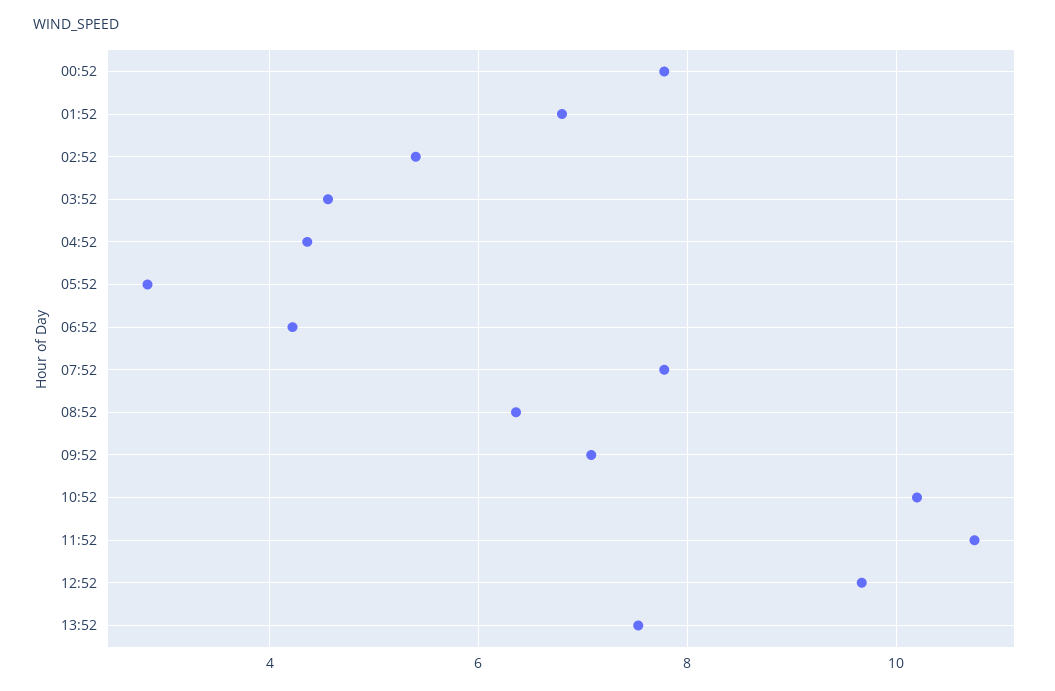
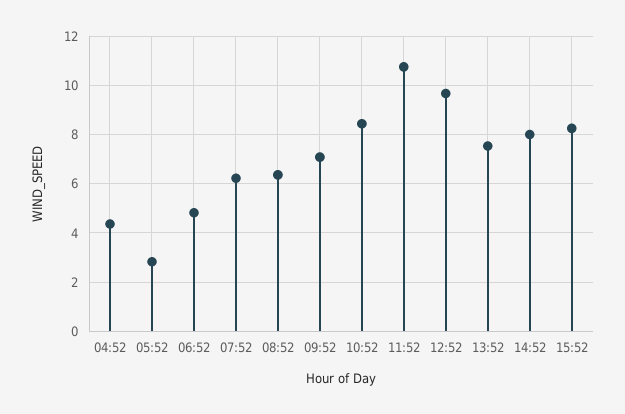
00:52: 7.8 -> none
01:52: 6.8 -> none
02:52: 5.4 -> none
03:52: 4.6 -> none
06:52: 4.2 -> 4.75
07:52: 7.8 -> 6.25
10:52: 10.2 -> 8.5
14:52: none -> 8
15:52: none -> 8.25

